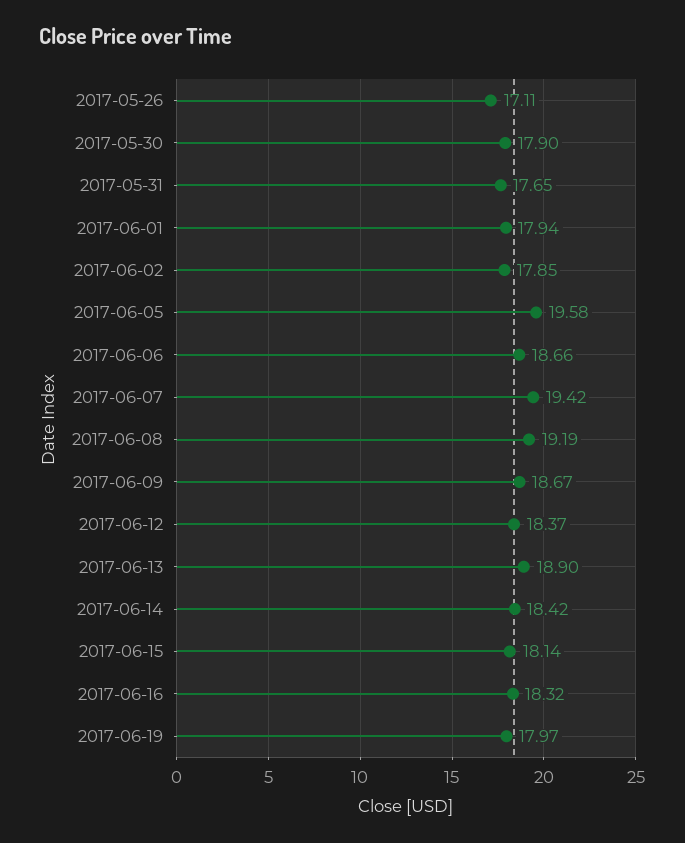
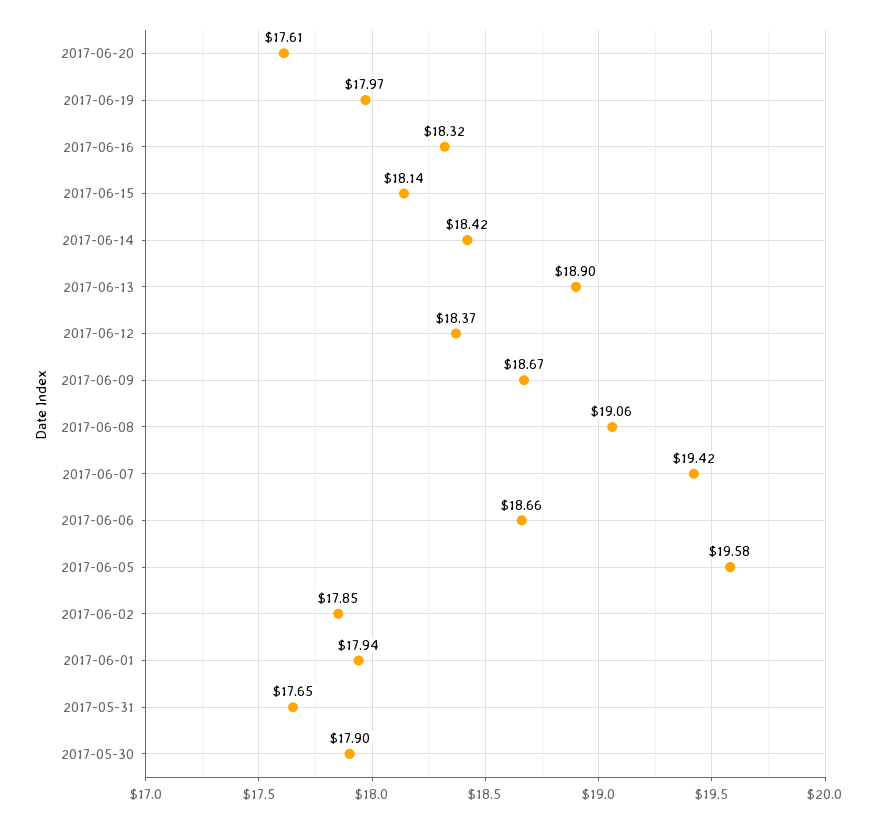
2017-05-26: 17.11 -> none
2017-06-08: 19.19 -> 19.06
2017-06-20: none -> 17.61

